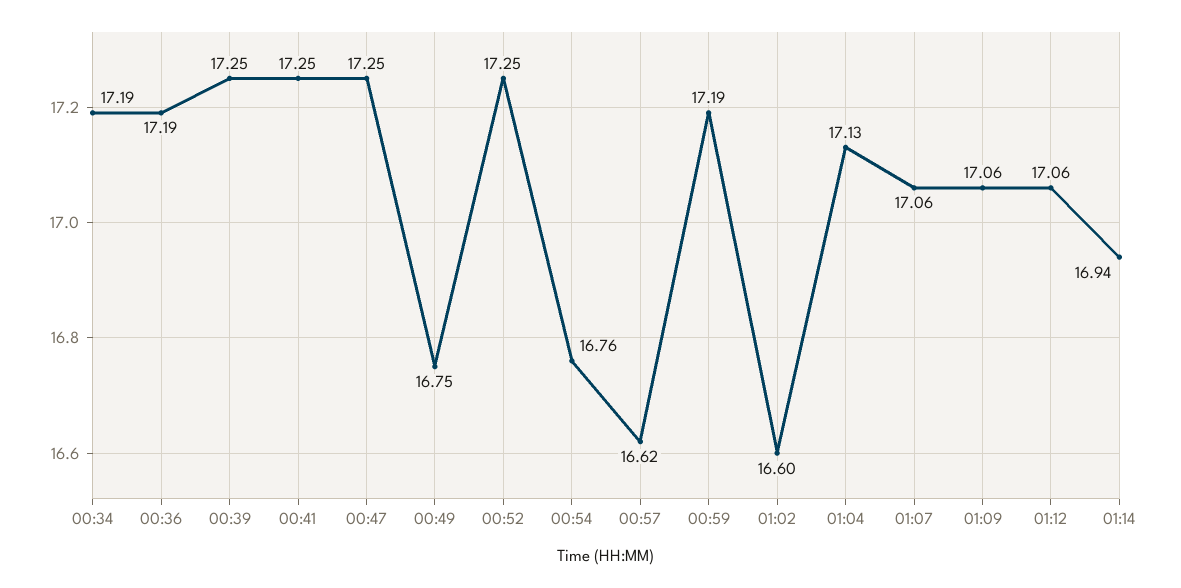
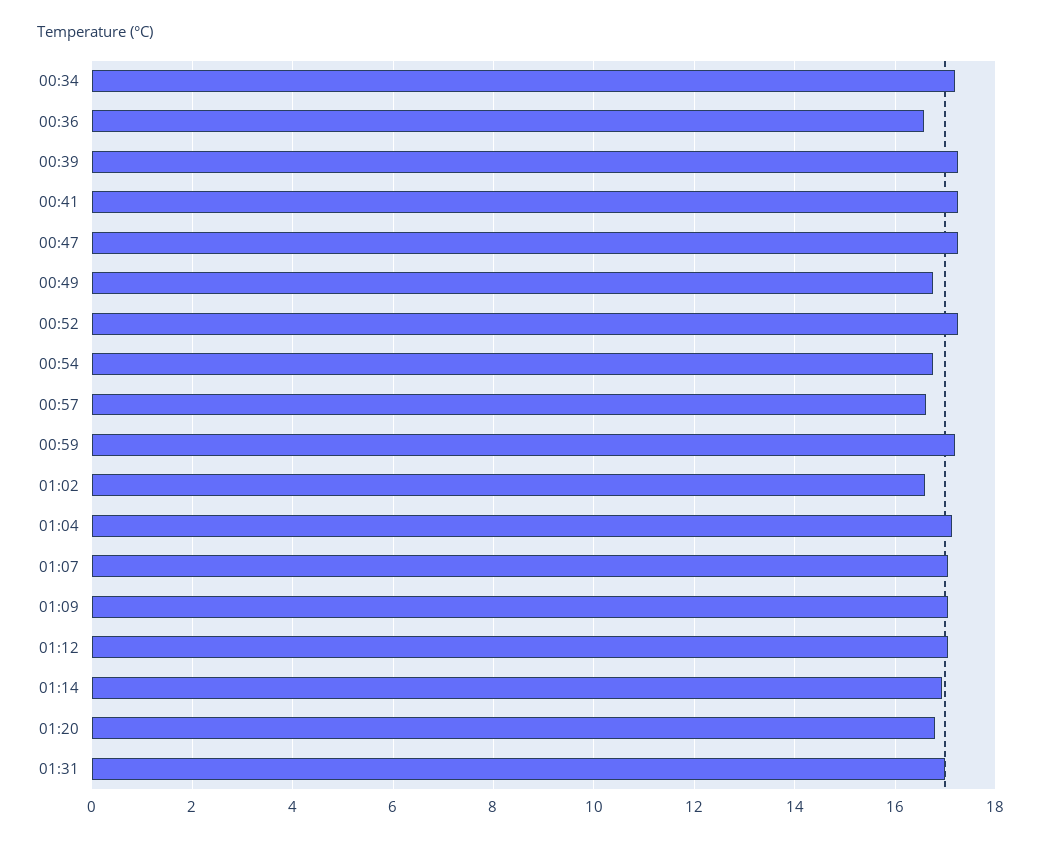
00:36: 17.19 -> 16.6
01:20: none -> 16.8
01:31: none -> 17

